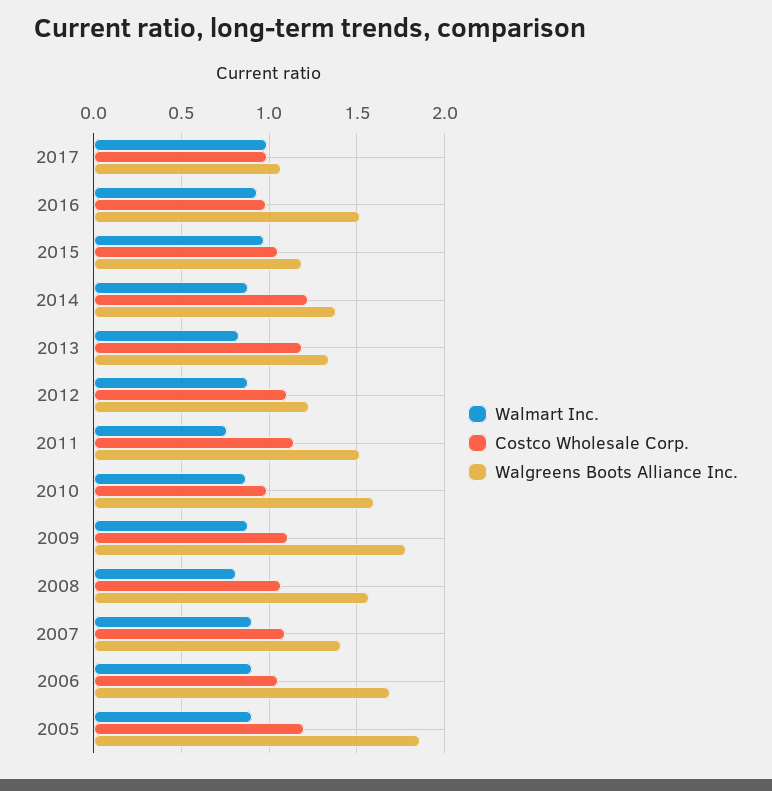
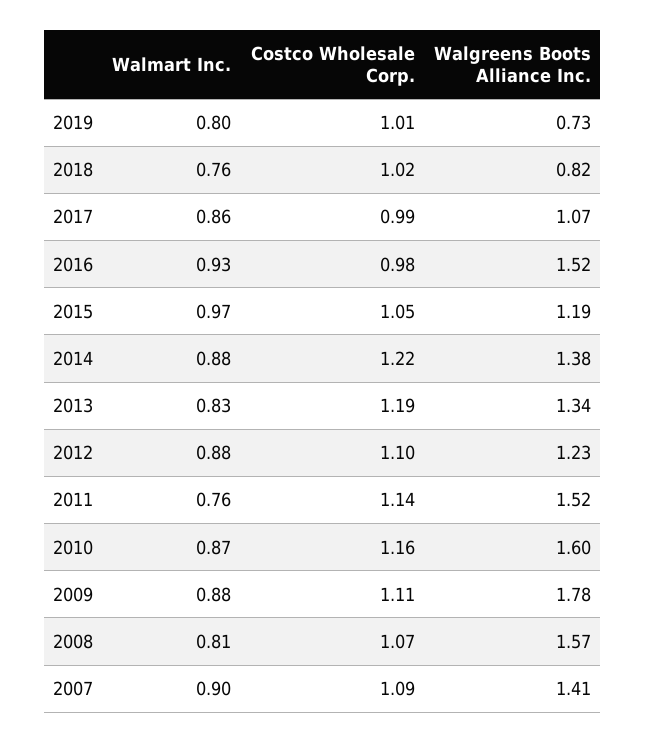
Walmart Inc., 2017: 1 -> 0.86
Costco Wholesale Corp., 2010: 1 -> 1.16
Walmart Inc., 2006: 0.9 -> none
Costco Wholesale Corp., 2006: 1.05 -> none
Walgreens Boots Alliance Inc., 2006: 1.7 -> none
Walmart Inc., 2005: 0.9 -> none
Costco Wholesale Corp., 2005: 1.2 -> none
Walgreens Boots Alliance Inc., 2005: 1.85 -> none
Walmart Inc., 2019: none -> 0.8
Costco Wholesale Corp., 2019: none -> 1.01
Walgreens Boots Alliance Inc., 2019: none -> 0.73
Walmart Inc., 2018: none -> 0.76
Costco Wholesale Corp., 2018: none -> 1.02
Walgreens Boots Alliance Inc., 2018: none -> 0.82

